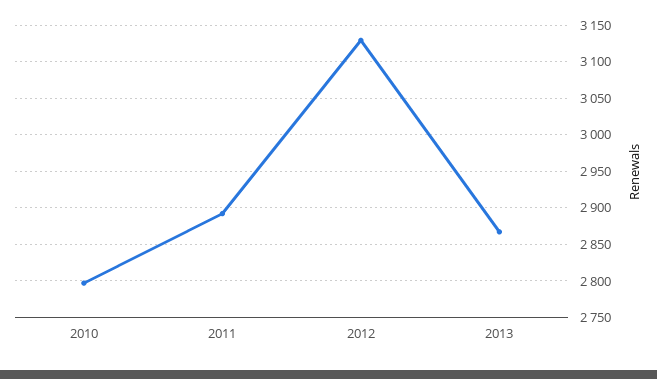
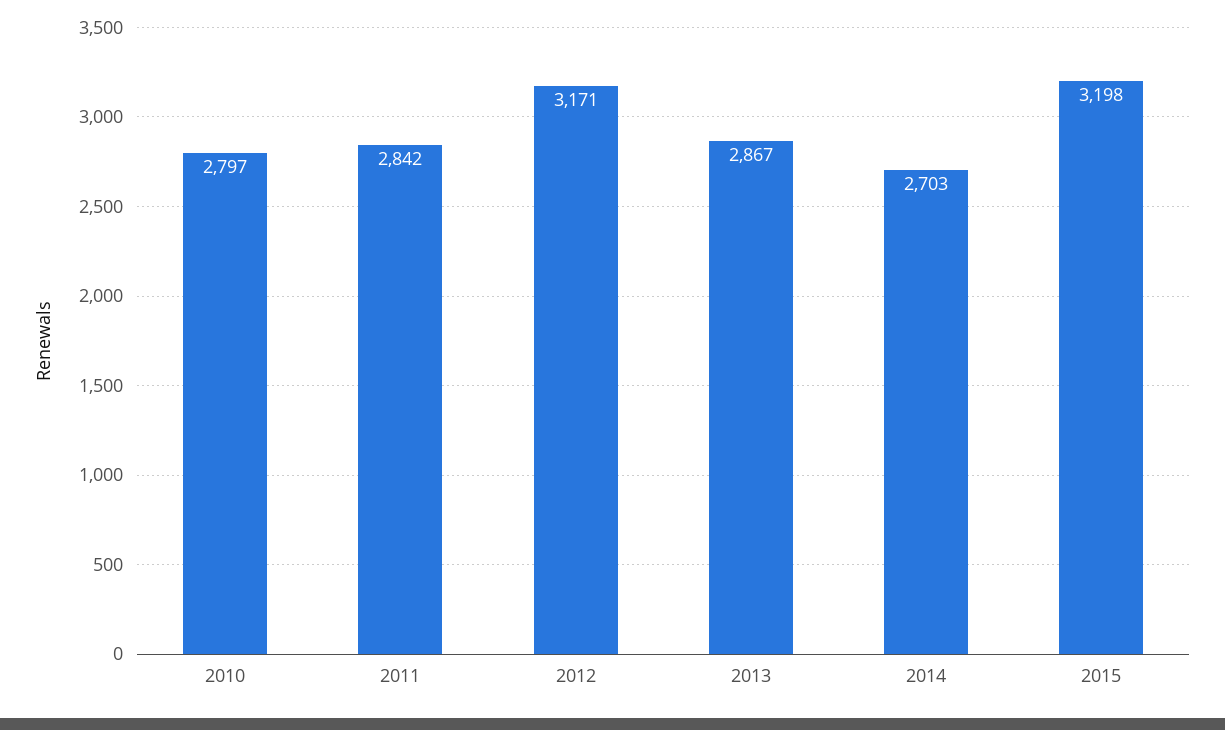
2011: 2890 -> 2842
2012: 3130 -> 3171
2014: none -> 2703
2015: none -> 3198

